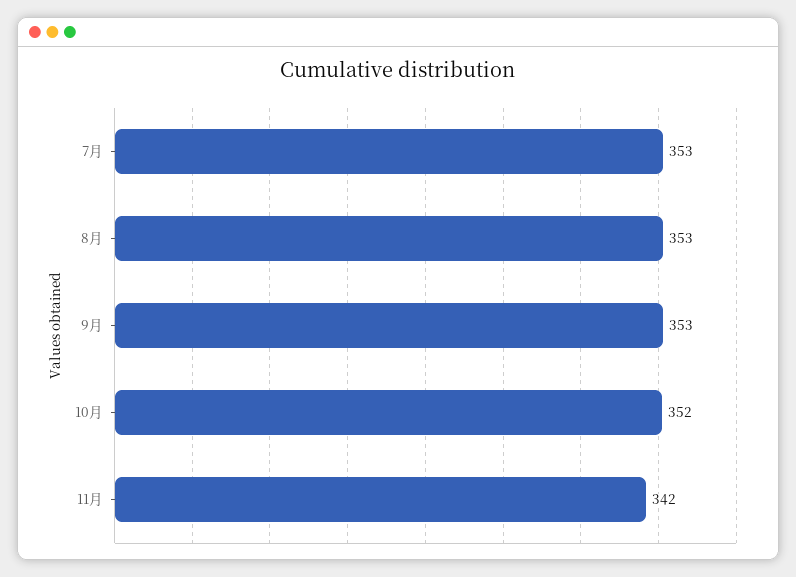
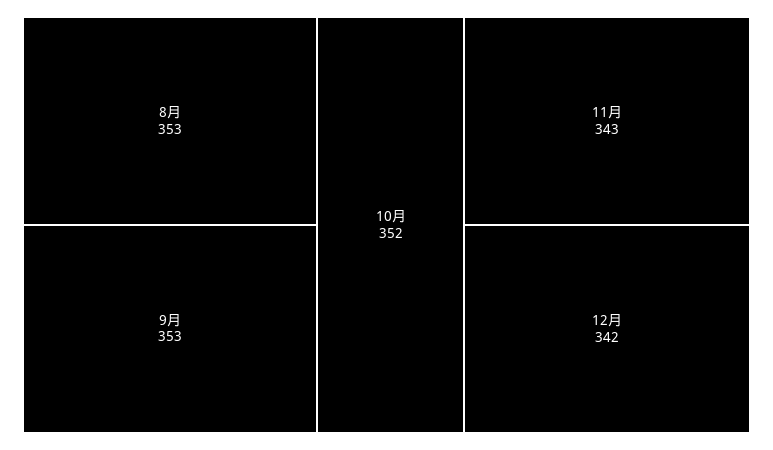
7月: 353 -> none
11月: 342 -> 343
12月: none -> 342

